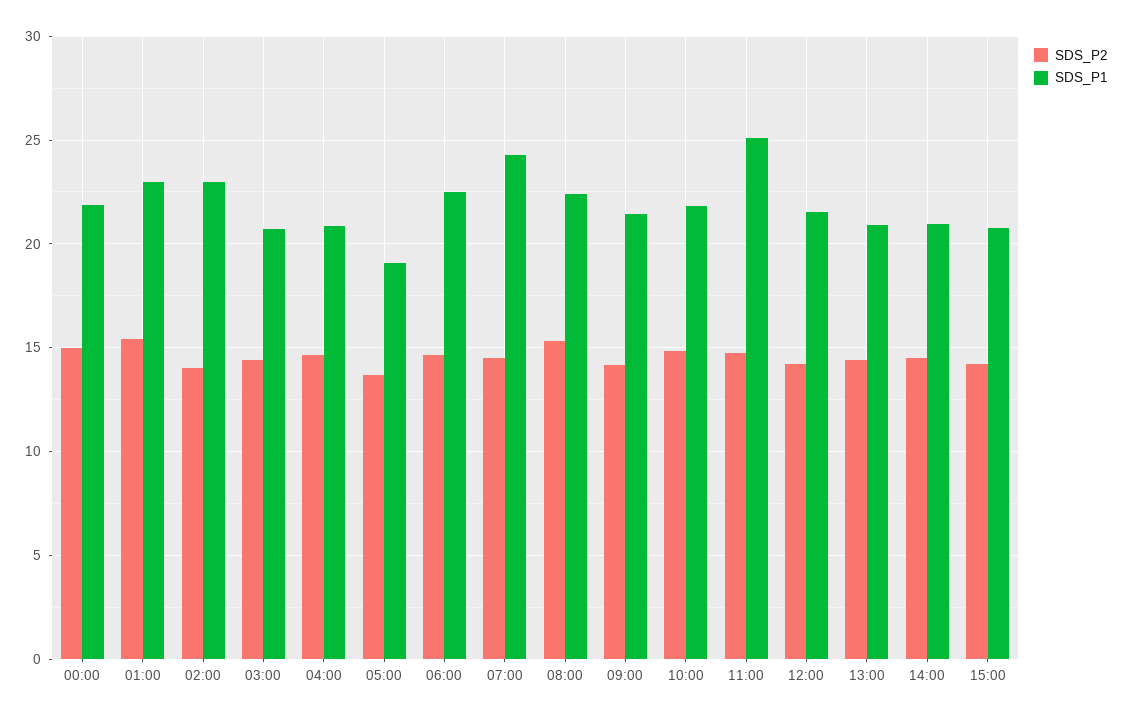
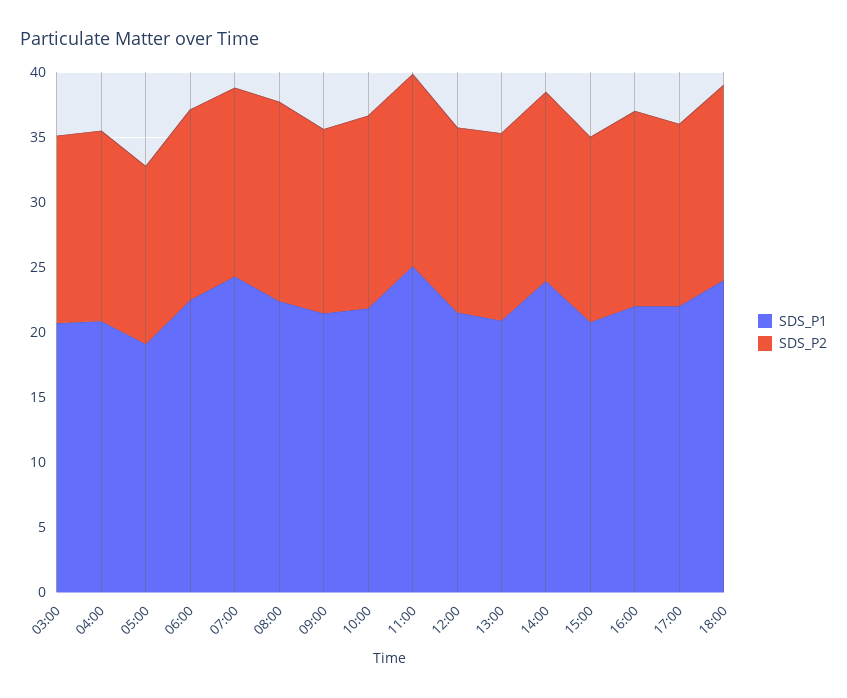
SDS_P2, 00:00: 15 -> none
SDS_P1, 00:00: 22 -> none
SDS_P2, 01:00: 15.5 -> none
SDS_P1, 01:00: 23 -> none
SDS_P2, 02:00: 14 -> none
SDS_P1, 02:00: 23 -> none
SDS_P1, 14:00: 21 -> 24
SDS_P1, 16:00: none -> 22
SDS_P2, 16:00: none -> 15
SDS_P1, 17:00: none -> 22
SDS_P2, 17:00: none -> 14
SDS_P1, 18:00: none -> 24
SDS_P2, 18:00: none -> 15

